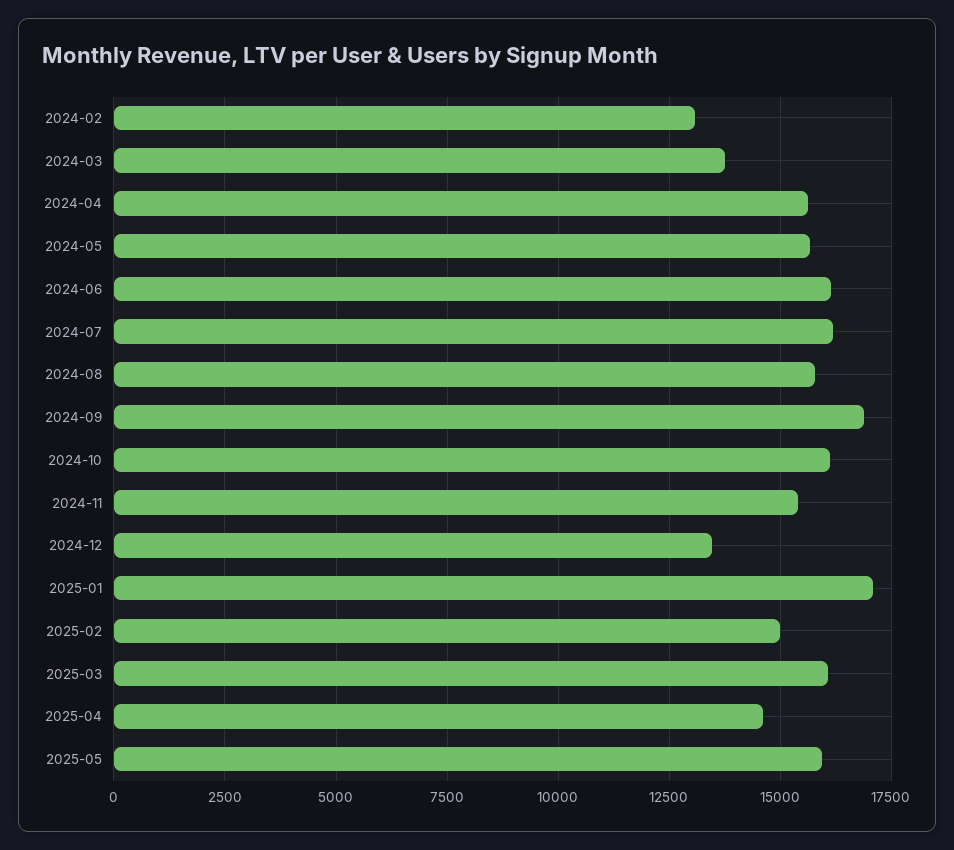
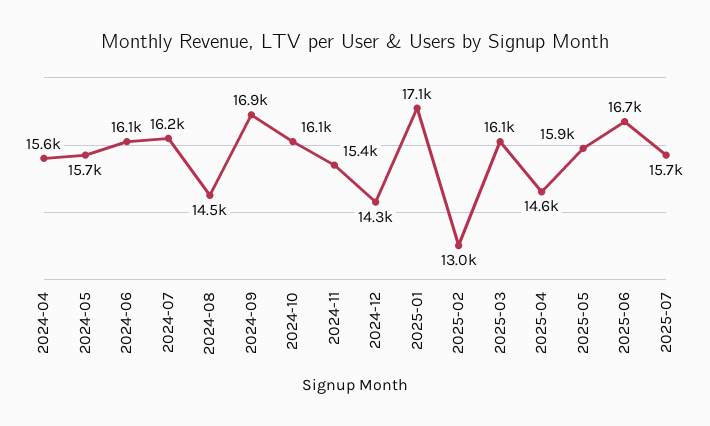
2024-02: 13000 -> none
2024-03: 13750 -> none
2024-08: 15750 -> 14500
2024-12: 13500 -> 14300
2025-02: 15000 -> 13000
2025-06: none -> 16700
2025-07: none -> 15700

